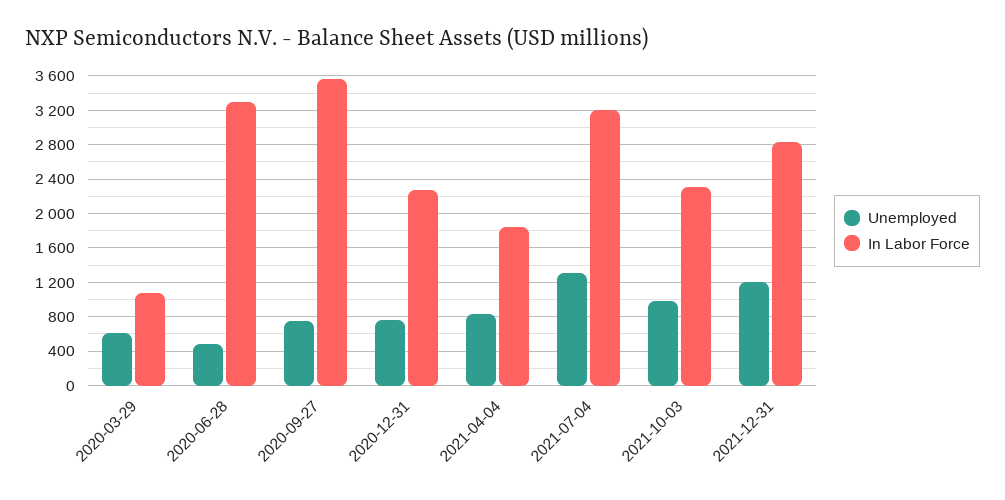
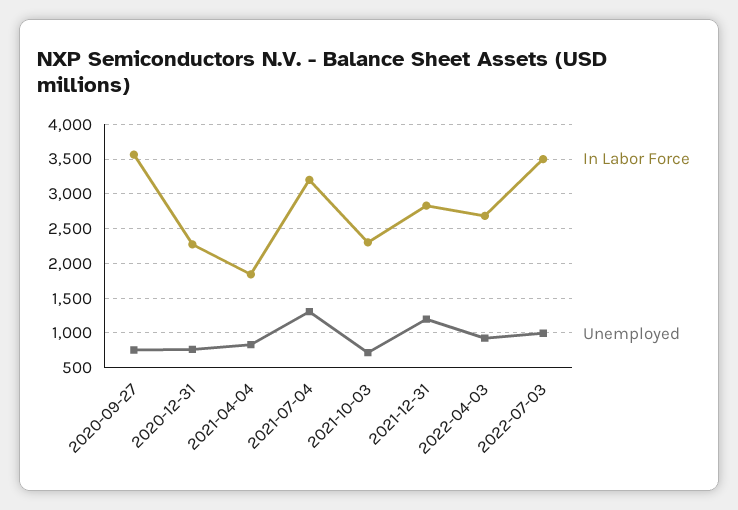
Unemployed, 2020-03-29: 600 -> none
In Labor Force, 2020-03-29: 1100 -> none
Unemployed, 2020-06-28: 500 -> none
In Labor Force, 2020-06-28: 3300 -> none
Unemployed, 2021-10-03: 1000 -> 700
In Labor Force, 2022-04-03: none -> 2700
Unemployed, 2022-04-03: none -> 900
In Labor Force, 2022-07-03: none -> 3500
Unemployed, 2022-07-03: none -> 1000

